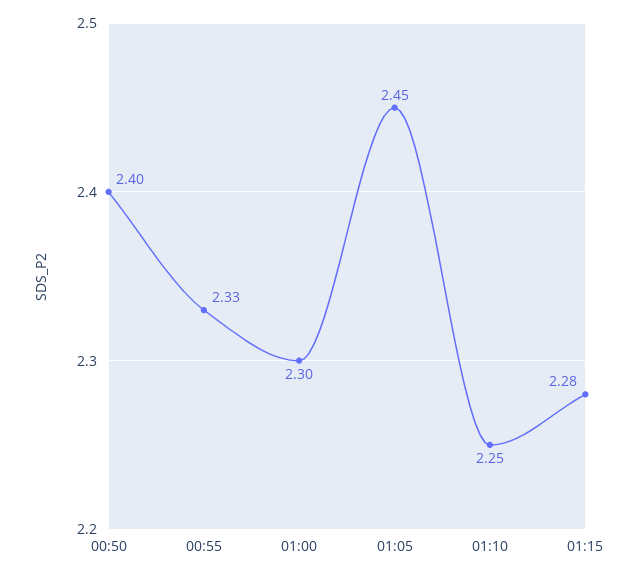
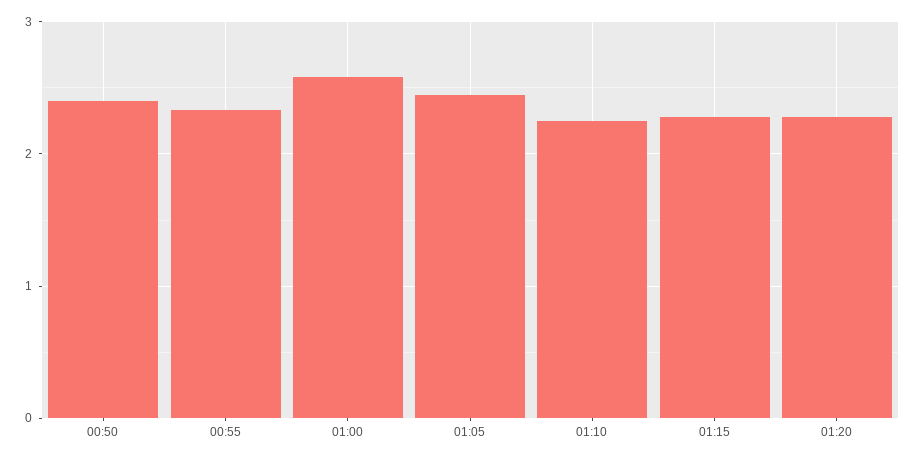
01:00: 2.3 -> 2.6
01:20: none -> 2.3

